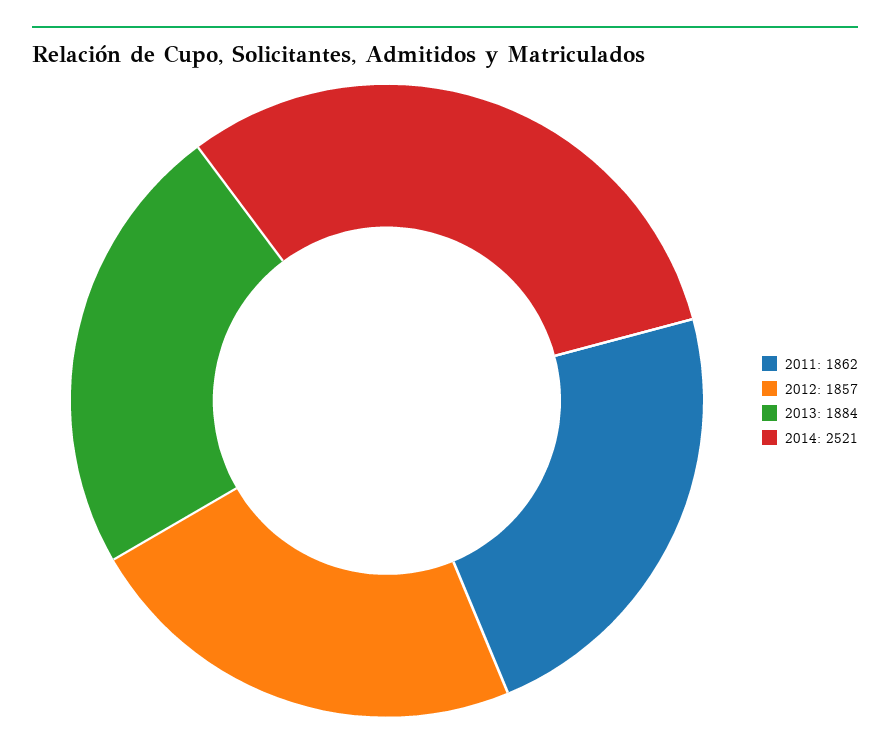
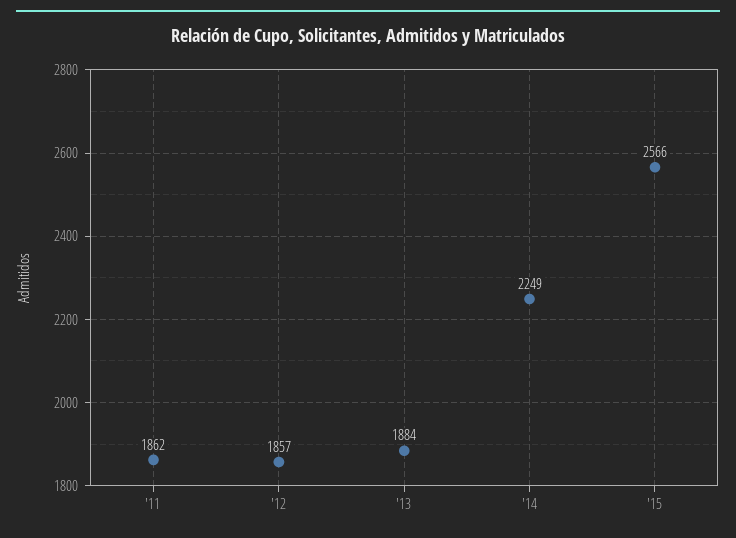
2014: 2521 -> 2249
'15: none -> 2566

